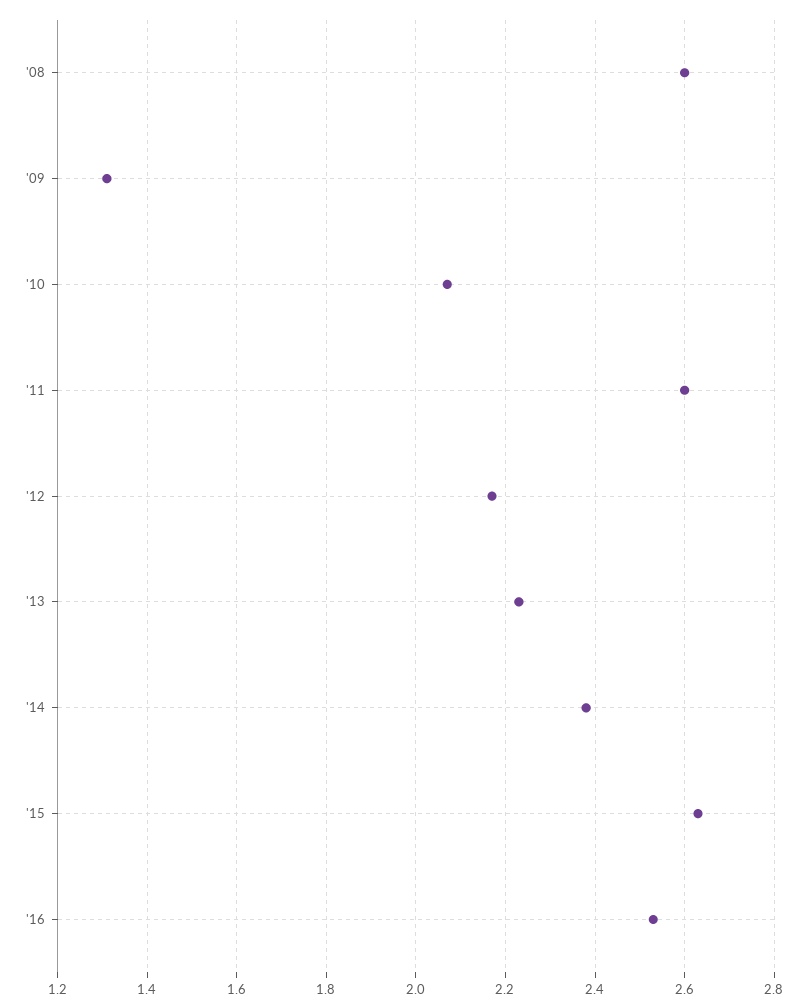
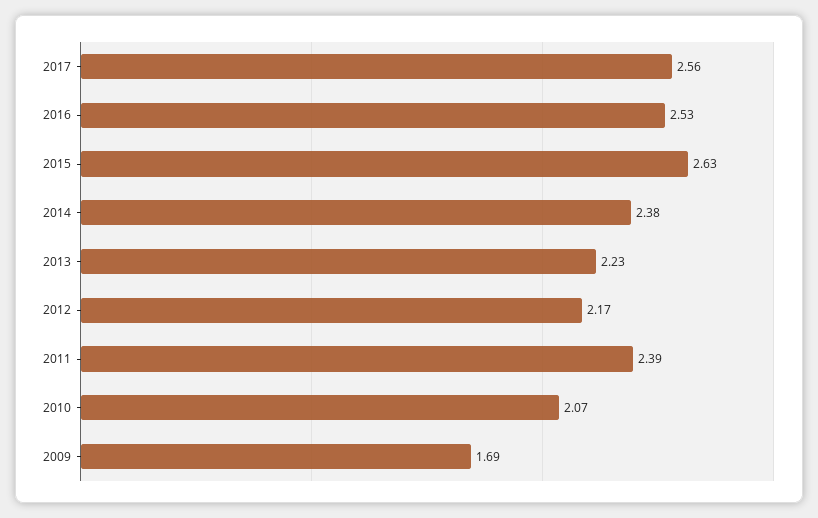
'08: 2.6 -> none
'09: 1.3 -> 1.69
'11: 2.6 -> 2.39
2017: none -> 2.56

